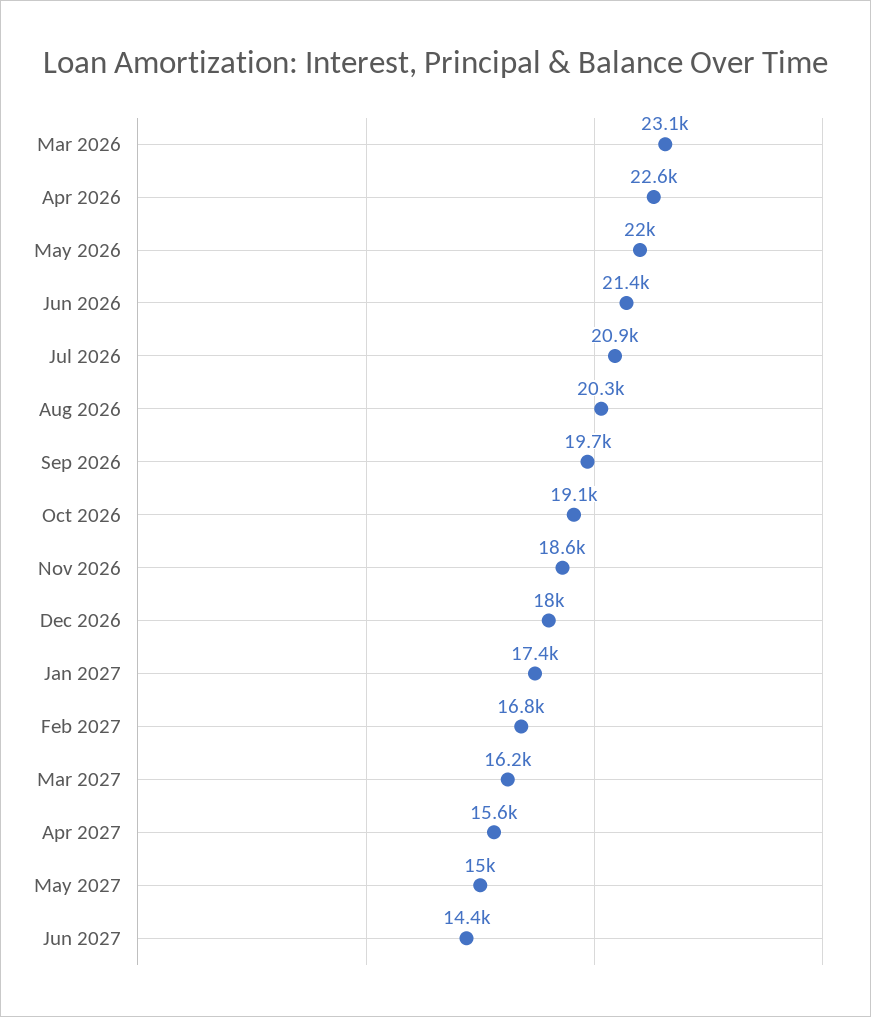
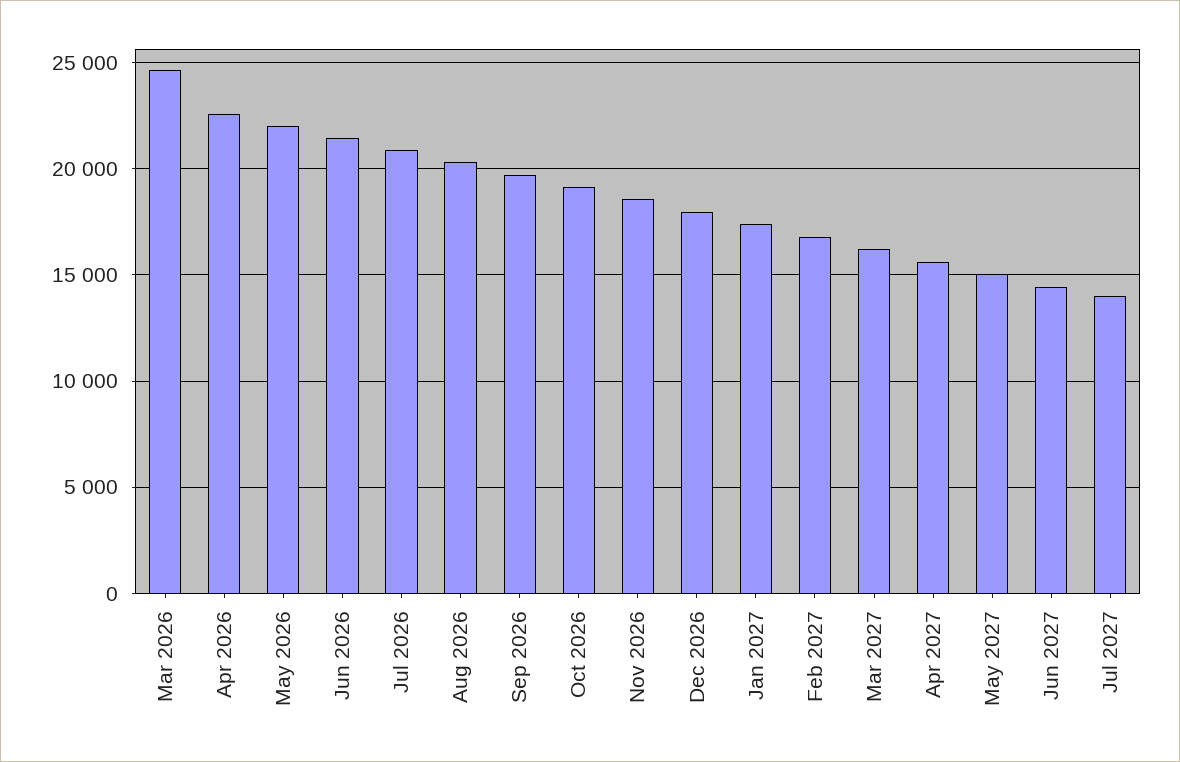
Mar 2026: 23100 -> 24500
Jul 2027: none -> 14000

